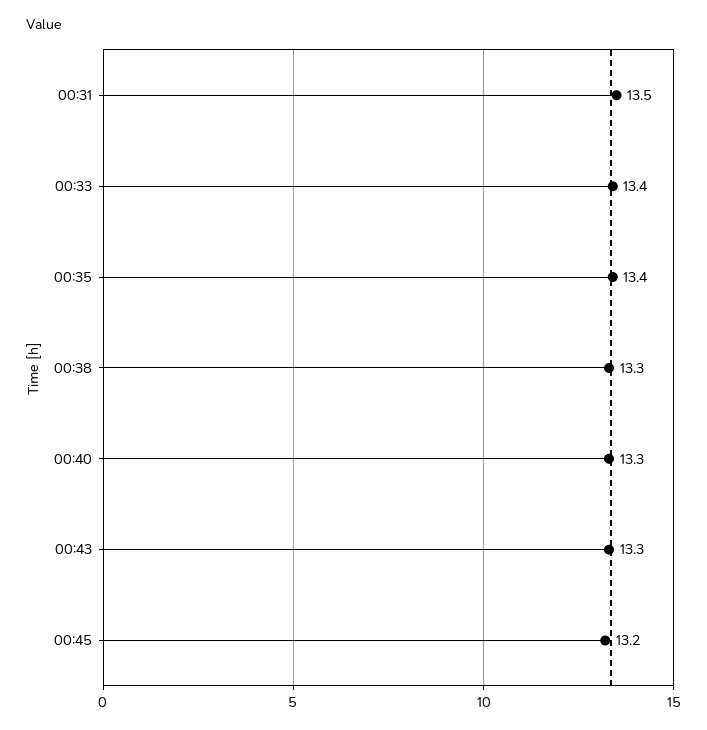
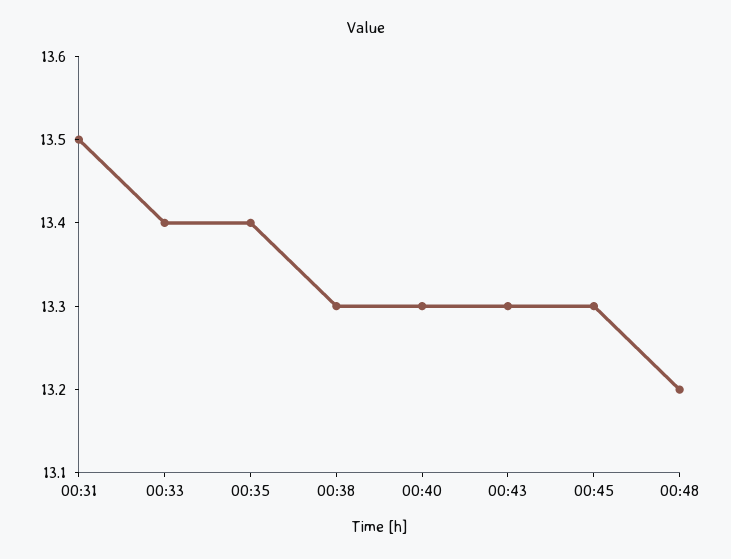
00:45: 13.2 -> 13.3
00:48: none -> 13.2

